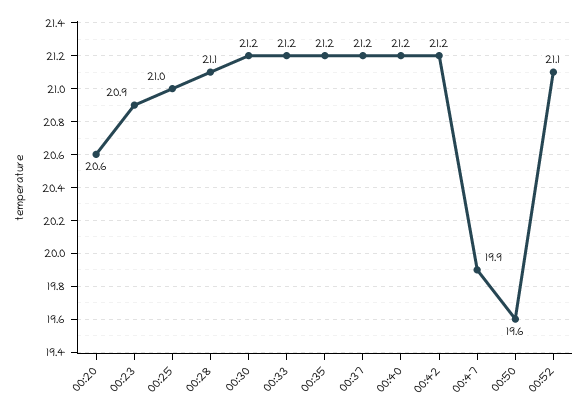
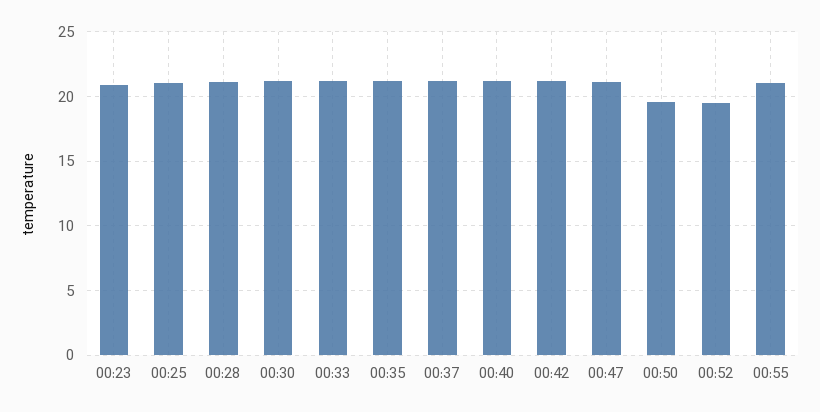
00:20: 20.6 -> none
00:47: 19.9 -> 21
00:52: 21.1 -> 19.5
00:55: none -> 21

